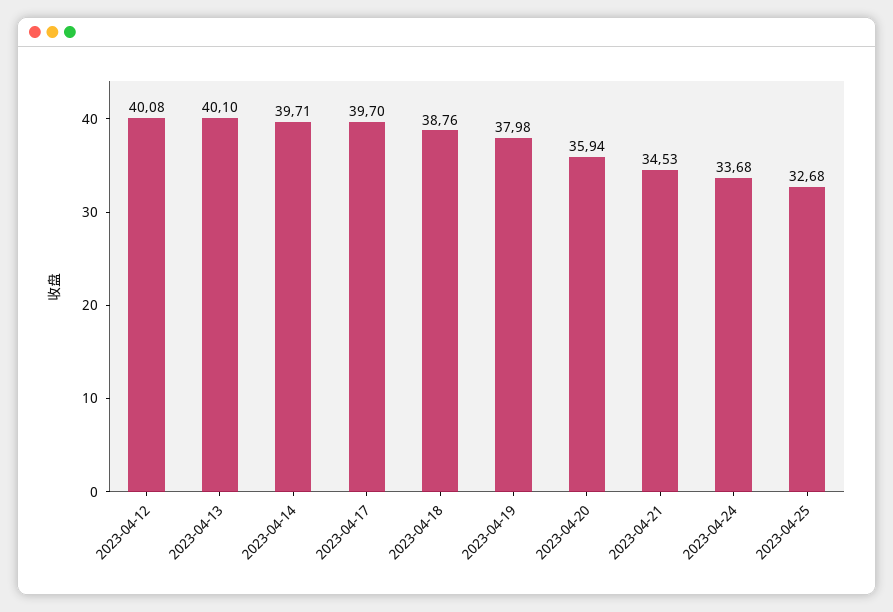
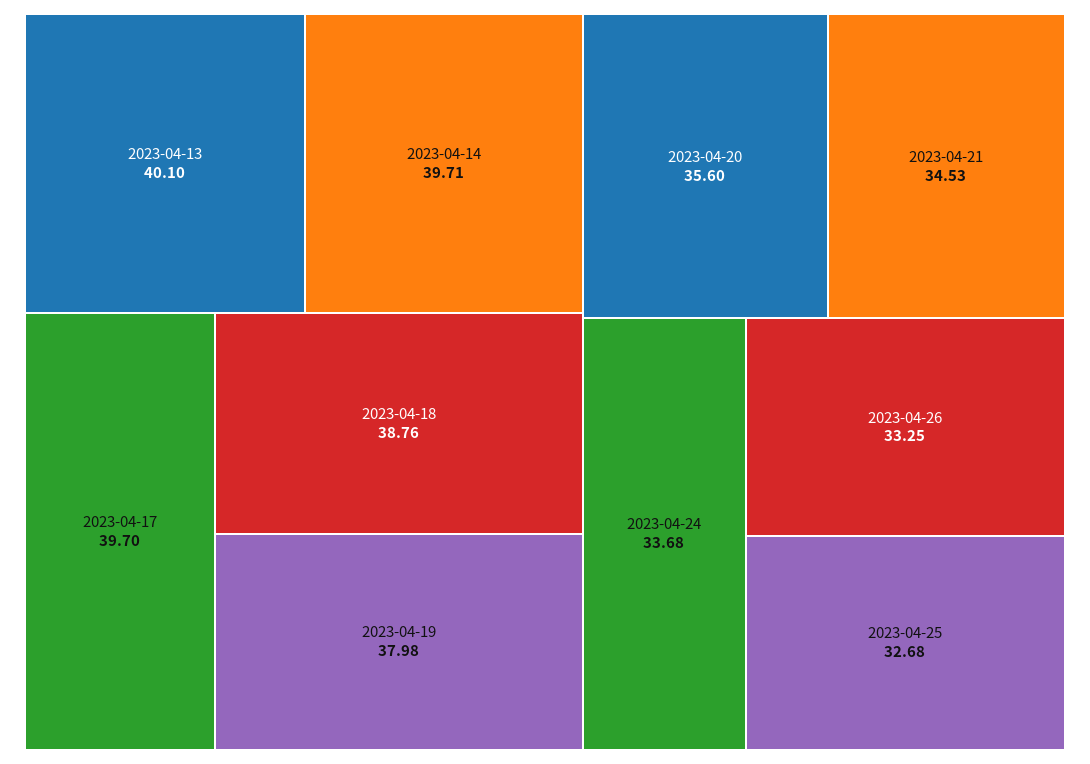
2023-04-12: 40.08 -> none
2023-04-20: 35.94 -> 35.6
2023-04-26: none -> 33.25

